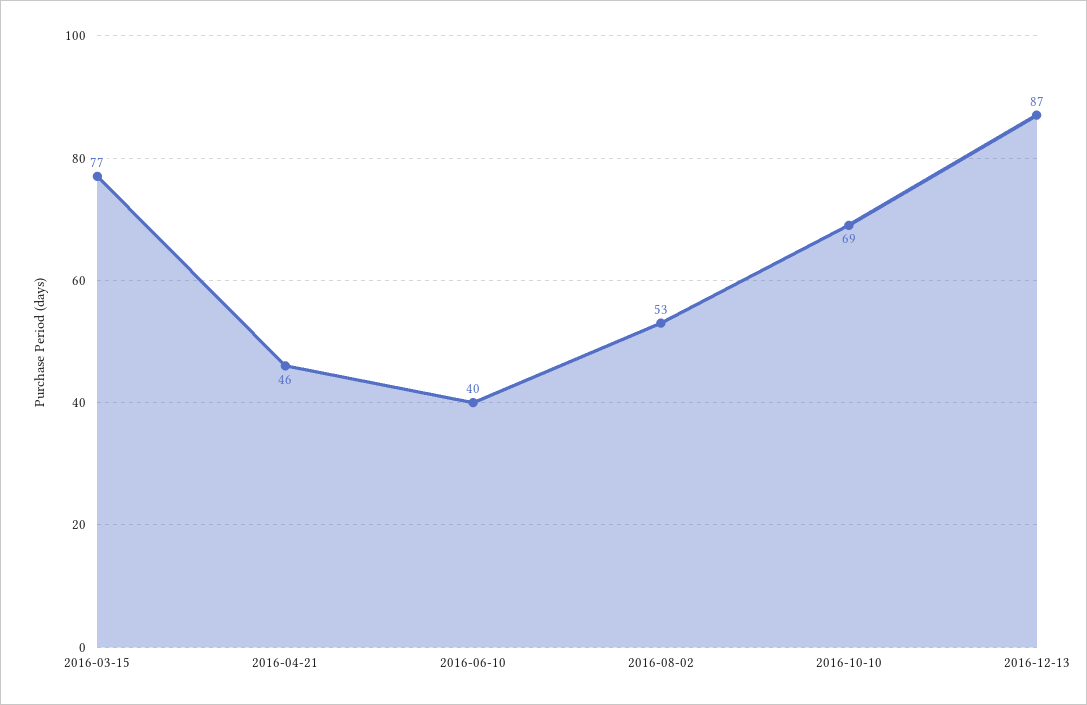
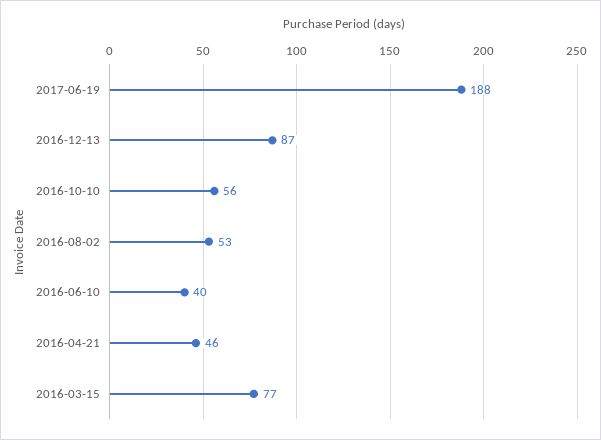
2016-10-10: 69 -> 56
2017-06-19: none -> 188

